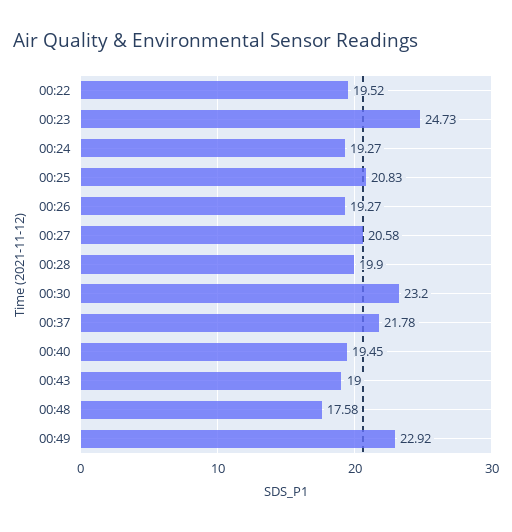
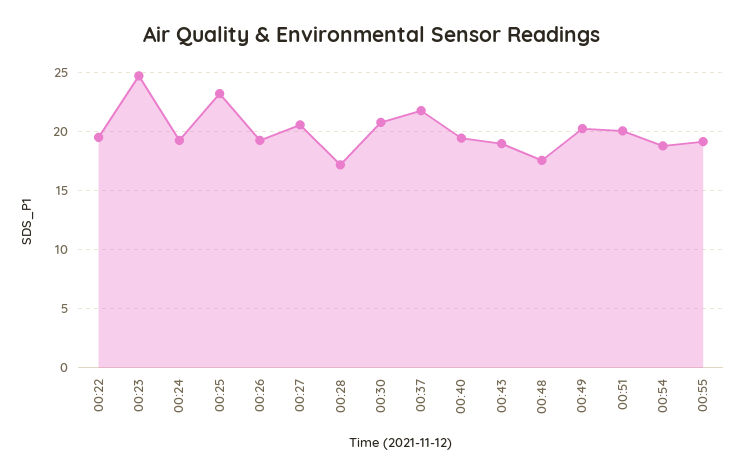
00:25: 20.83 -> 23
00:28: 19.9 -> 17
00:30: 23.2 -> 21
00:49: 22.92 -> 20
00:51: none -> 20
00:54: none -> 19
00:55: none -> 19

